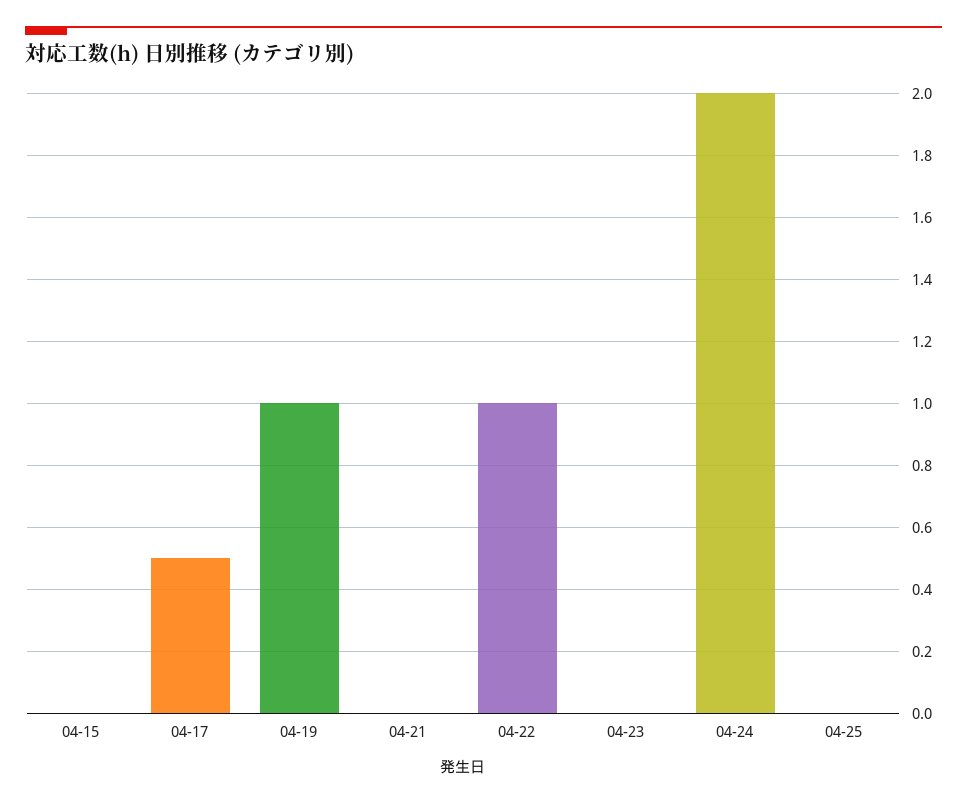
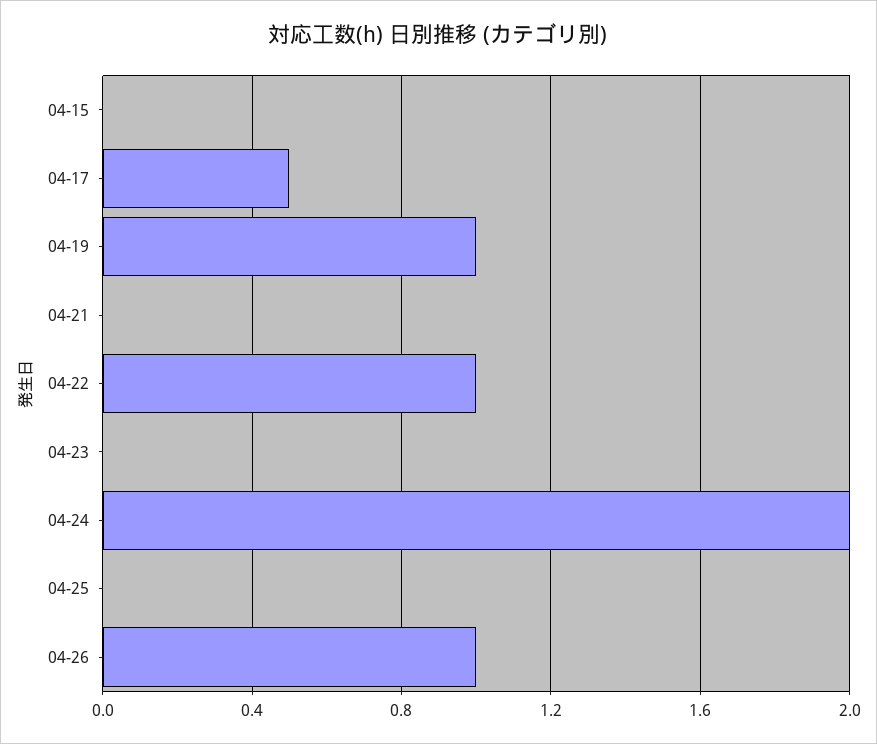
04-26: none -> 1

